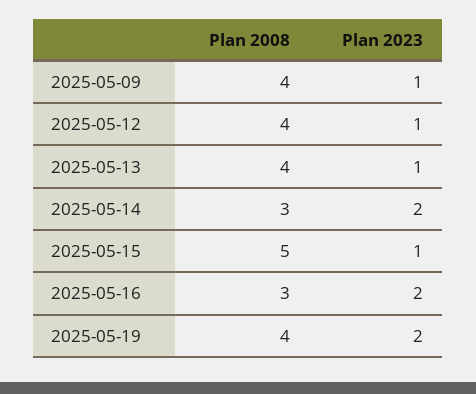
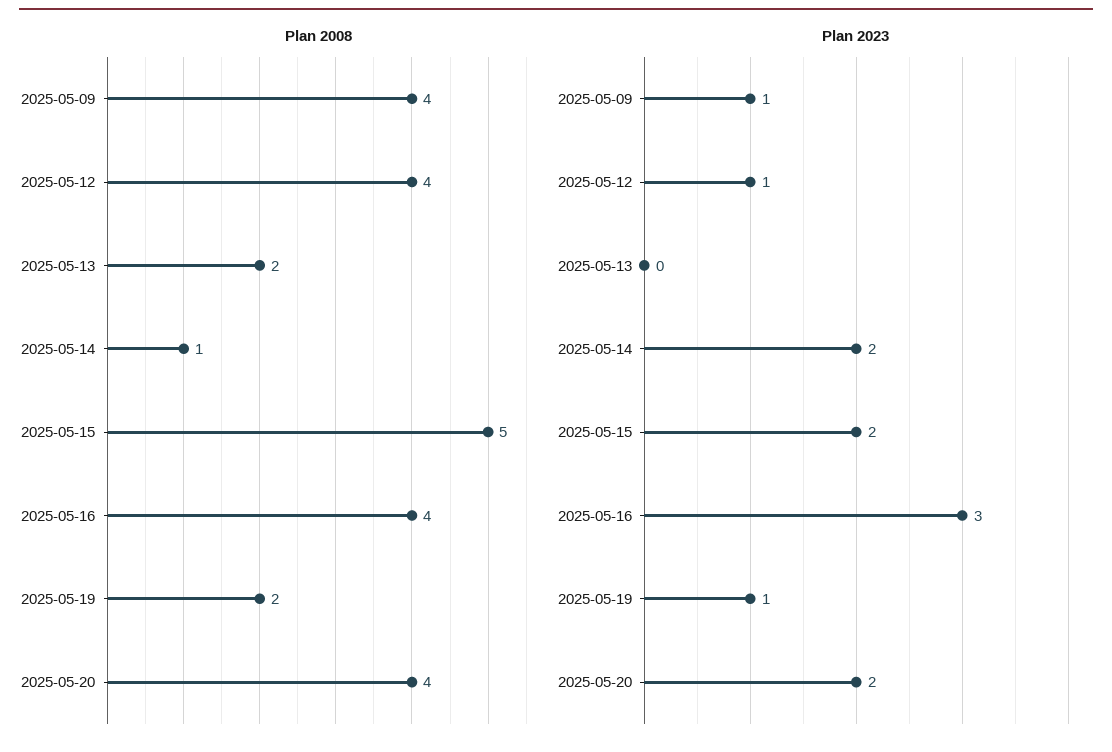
Plan 2008, 2025-05-13: 4 -> 2
Plan 2023, 2025-05-13: 1 -> 0
Plan 2008, 2025-05-14: 3 -> 1
Plan 2023, 2025-05-15: 1 -> 2
Plan 2008, 2025-05-16: 3 -> 4
Plan 2023, 2025-05-16: 2 -> 3
Plan 2008, 2025-05-19: 4 -> 2
Plan 2023, 2025-05-19: 2 -> 1
Plan 2008, 2025-05-20: none -> 4
Plan 2023, 2025-05-20: none -> 2

